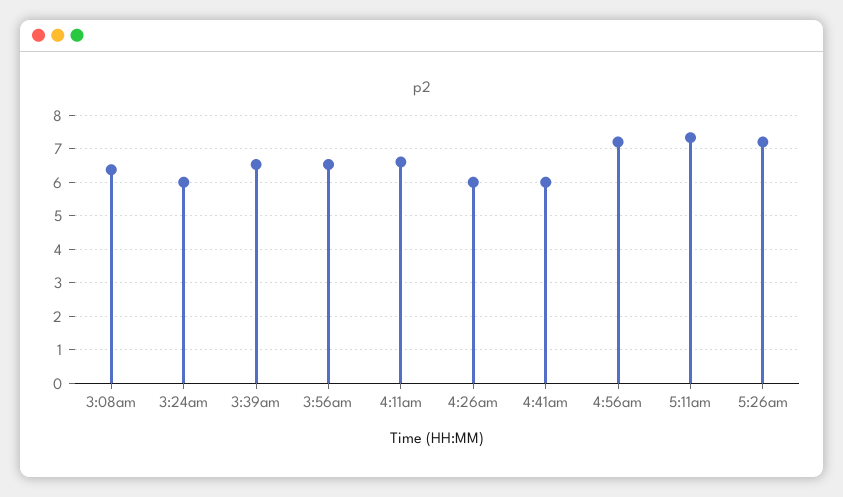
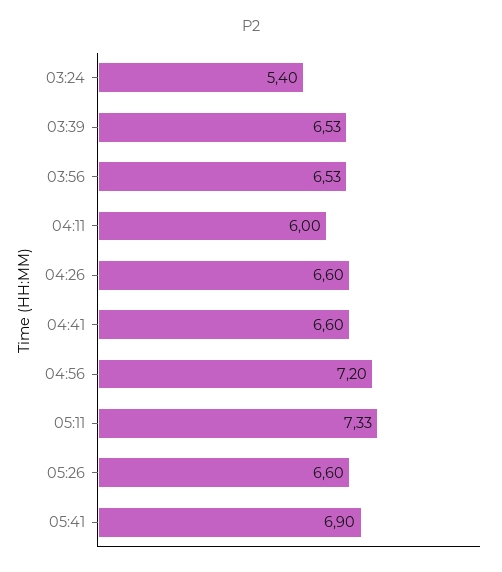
3:08am: 6.4 -> none
3:24am: 6 -> 5.4
4:11am: 6.6 -> 6
4:26am: 6 -> 6.6
4:41am: 6 -> 6.6
5:26am: 7.2 -> 6.6
05:41: none -> 6.9

